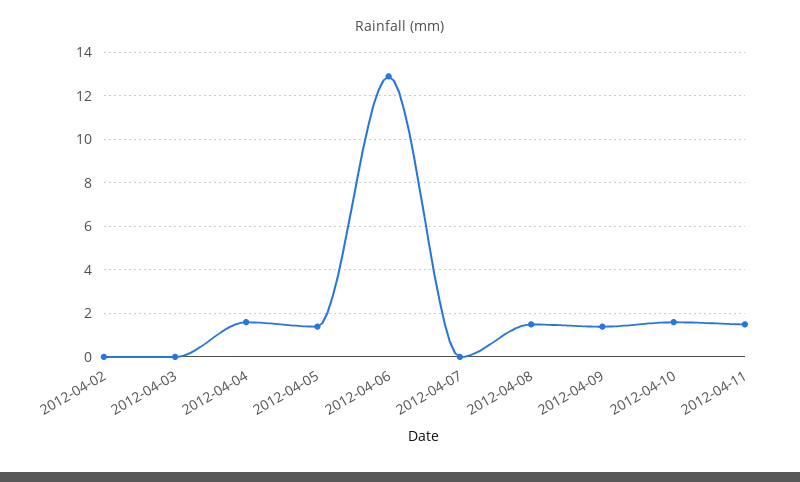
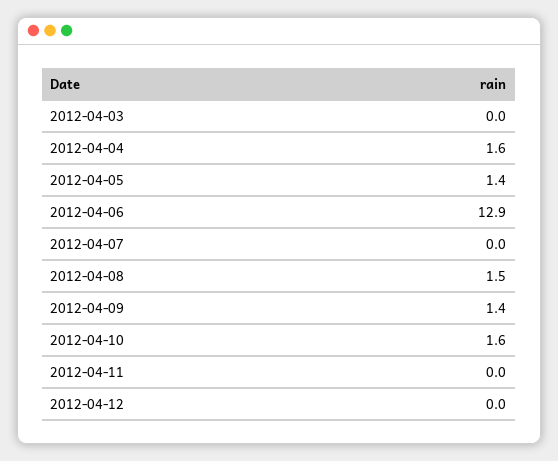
2012-04-02: 0 -> none
2012-04-11: 1.5 -> 0
2012-04-12: none -> 0

